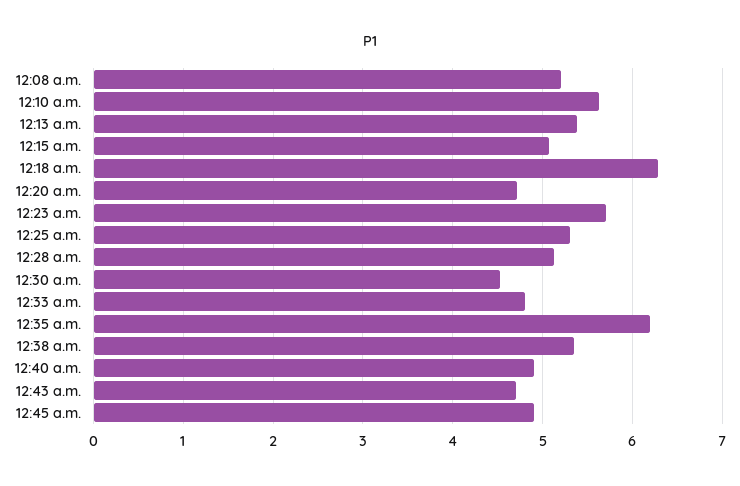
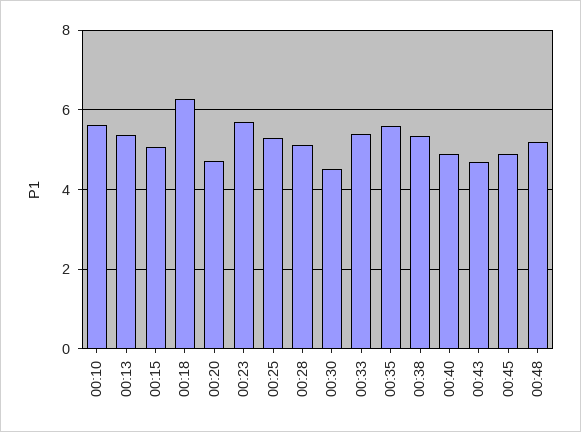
12:08 a.m.: 5.2 -> none
12:33 a.m.: 4.8 -> 5.4
12:35 a.m.: 6.2 -> 5.6
00:48: none -> 5.2

